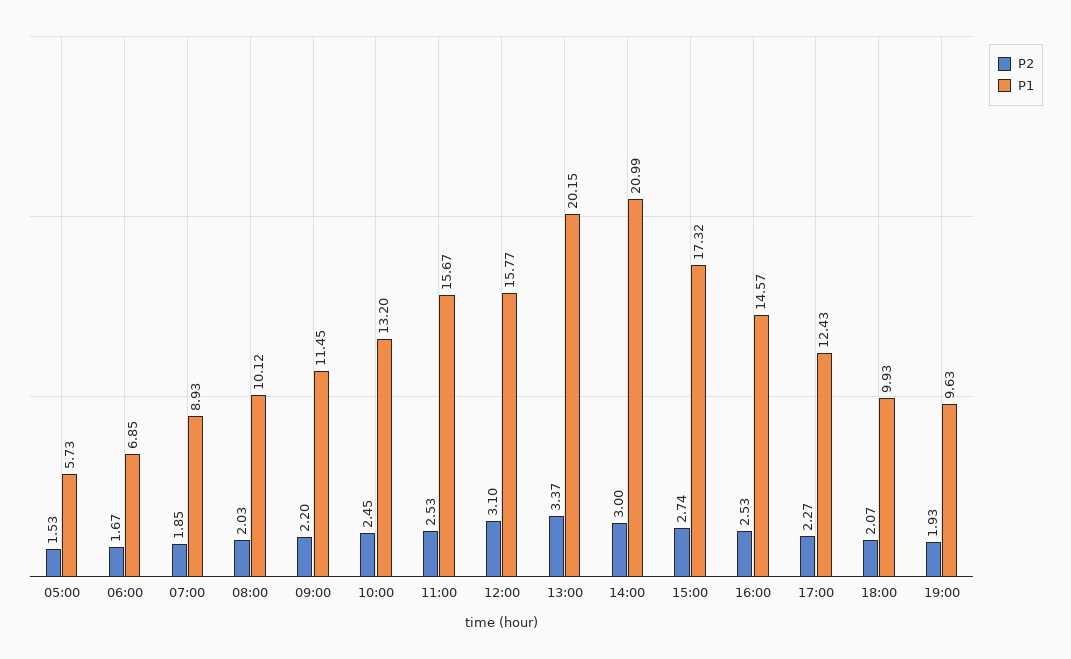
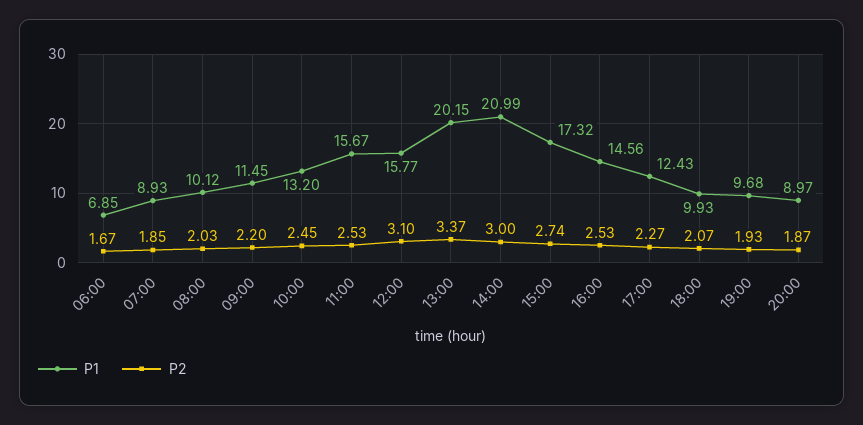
P2, 05:00: 1.53 -> none
P1, 05:00: 5.73 -> none
P1, 16:00: 14.57 -> 14.56
P1, 19:00: 9.63 -> 9.68
P1, 20:00: none -> 8.97
P2, 20:00: none -> 1.87

